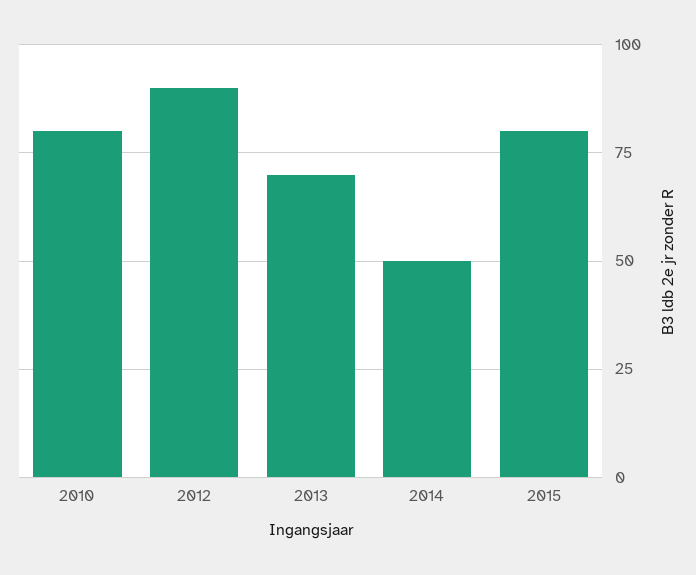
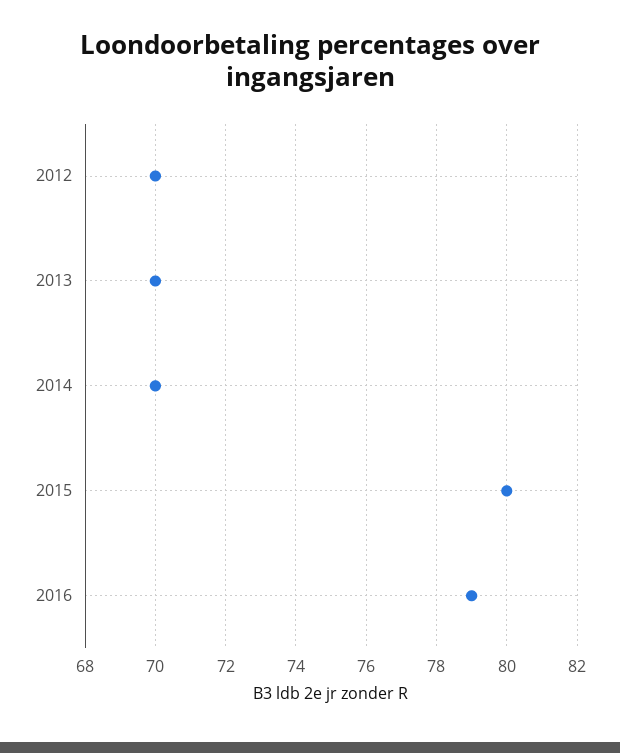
2010: 80 -> none
2012: 90 -> 70
2014: 50 -> 70
2016: none -> 79

